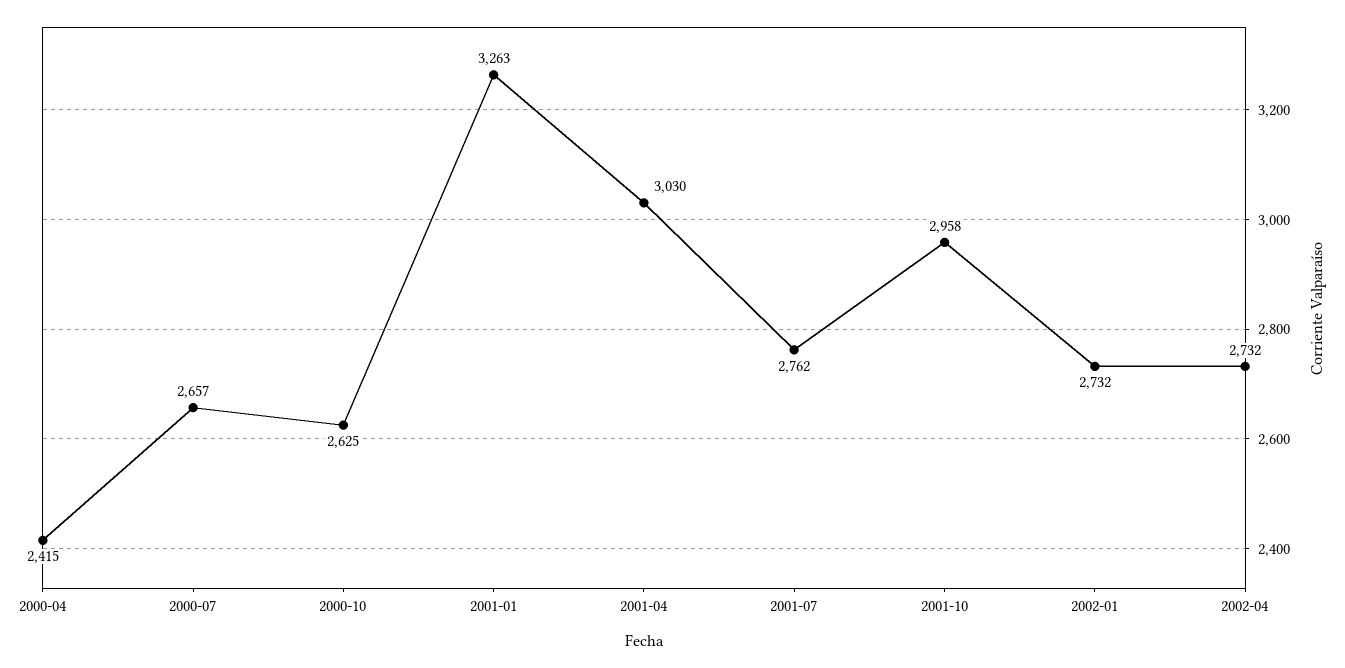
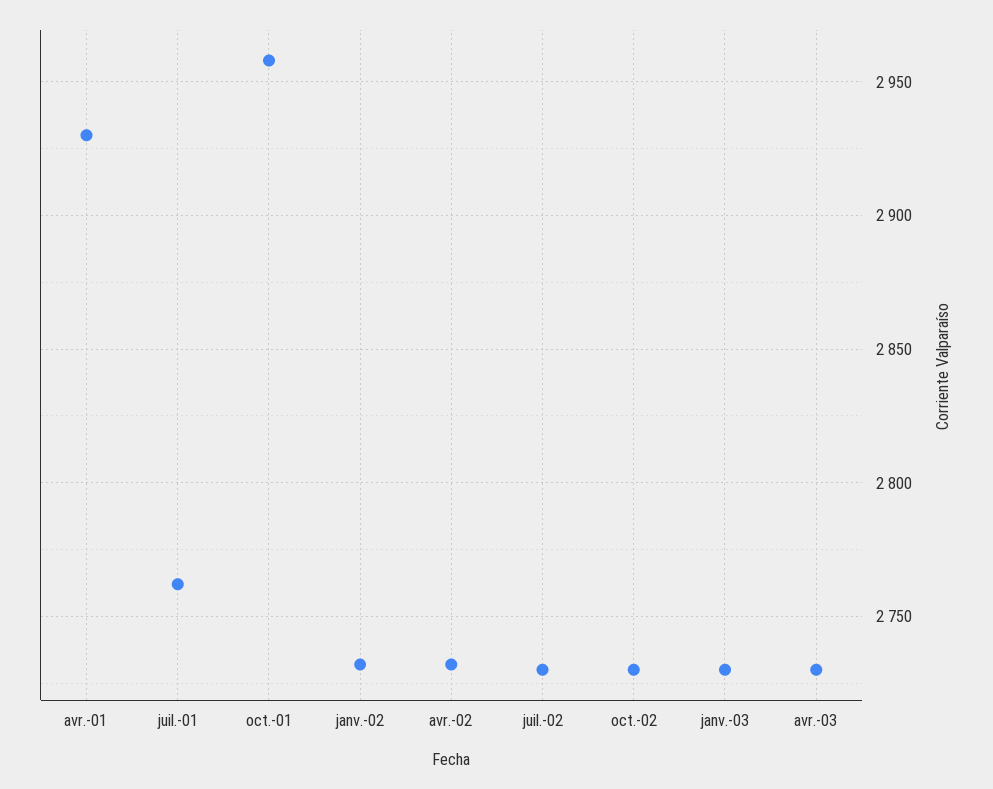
2000-04: 2415 -> none
2000-07: 2657 -> none
2000-10: 2625 -> none
2001-01: 3263 -> none
2001-04: 3030 -> 2930
juil.-02: none -> 2730
oct.-02: none -> 2730
janv.-03: none -> 2730
avr.-03: none -> 2730

